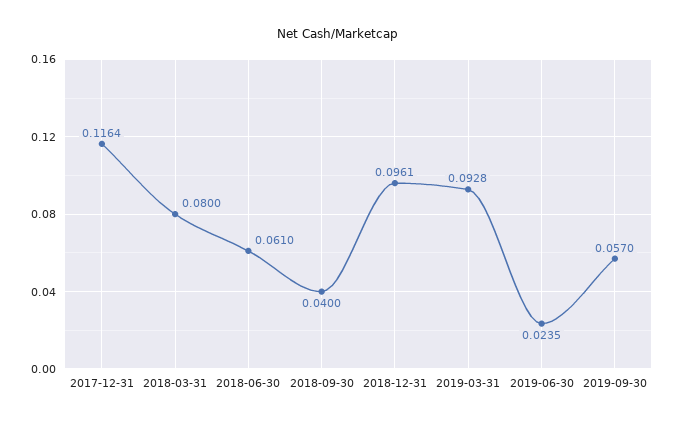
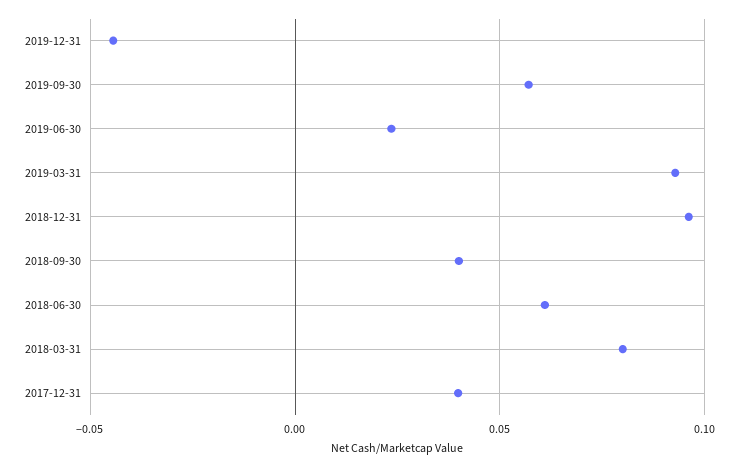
2017-12-31: 0.1164 -> 0.04
2019-12-31: none -> -0.045

